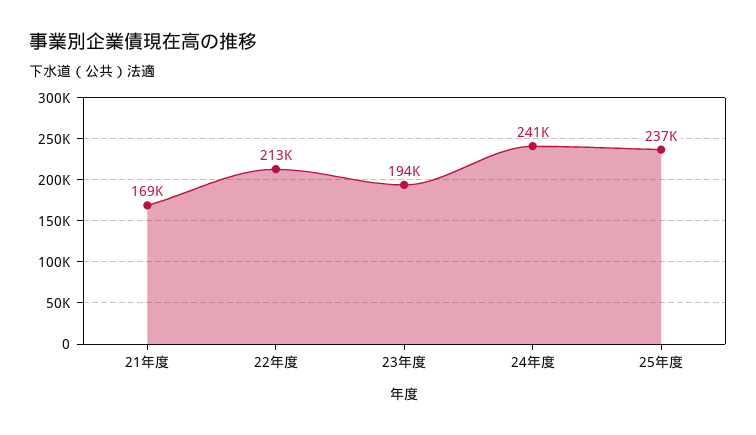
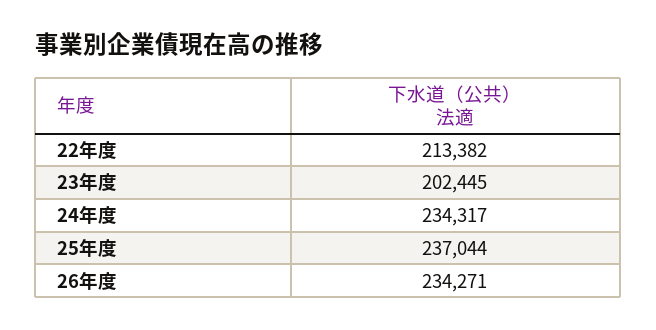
21年度: 169000 -> none
23年度: 194000 -> 202445
24年度: 241000 -> 234317
26年度: none -> 234271

